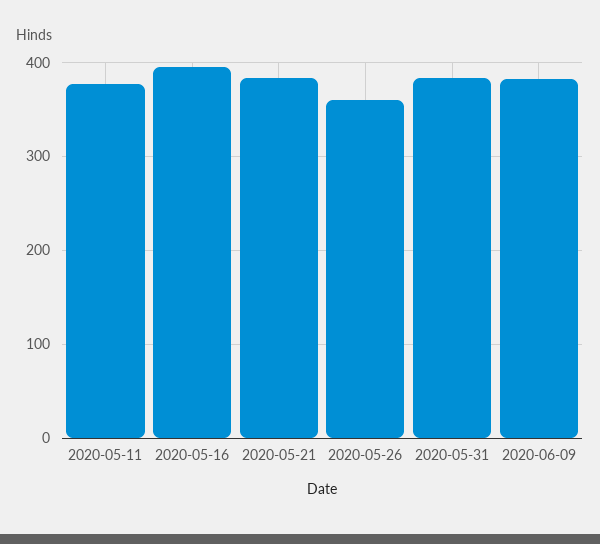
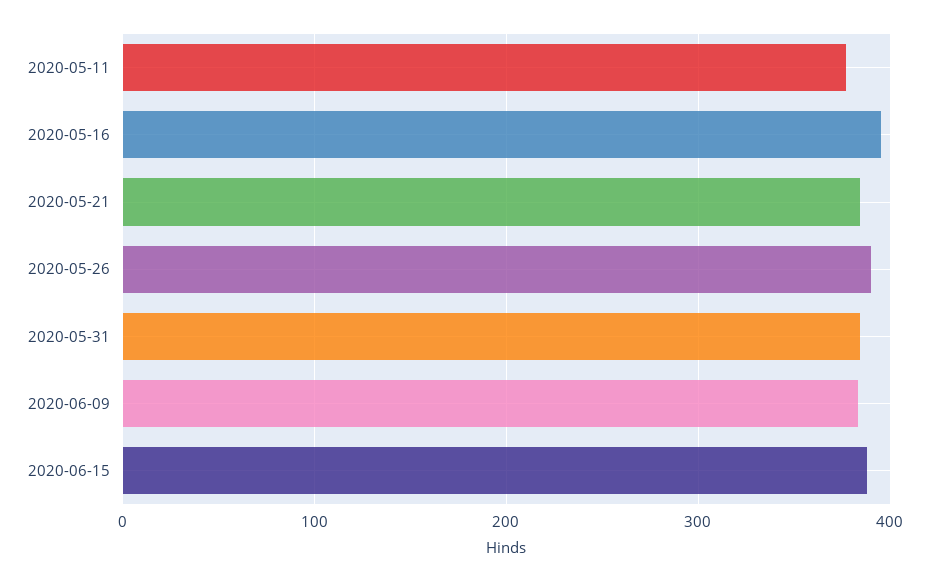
2020-05-26: 360 -> 390
2020-06-15: none -> 390

